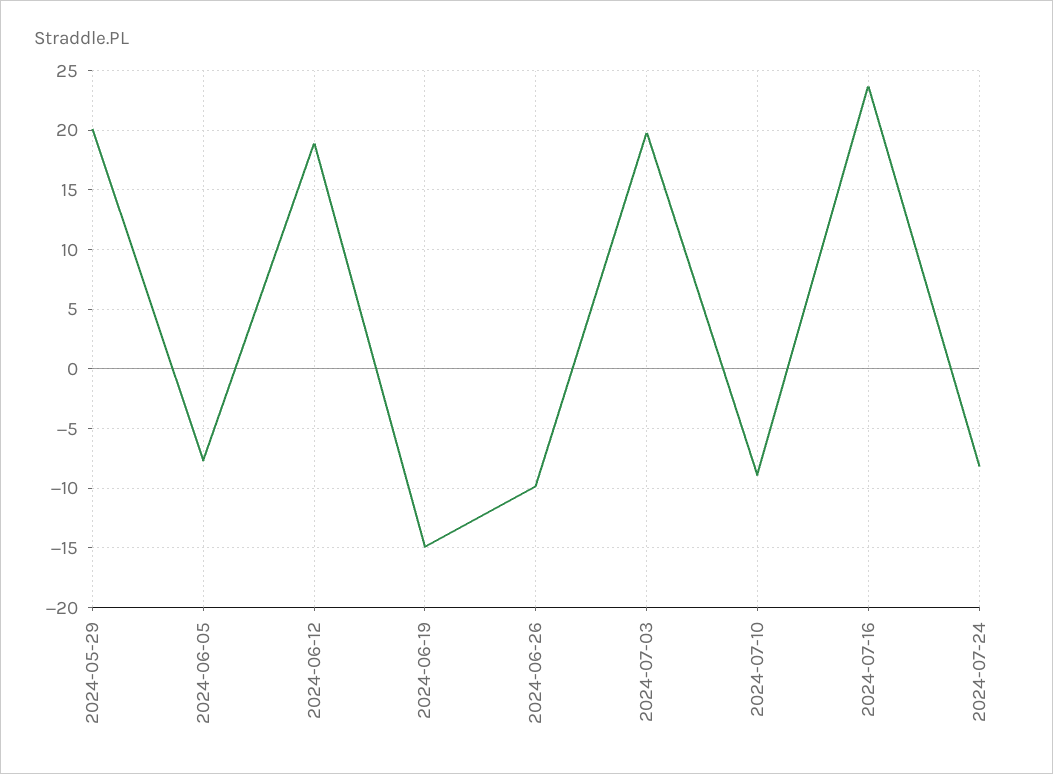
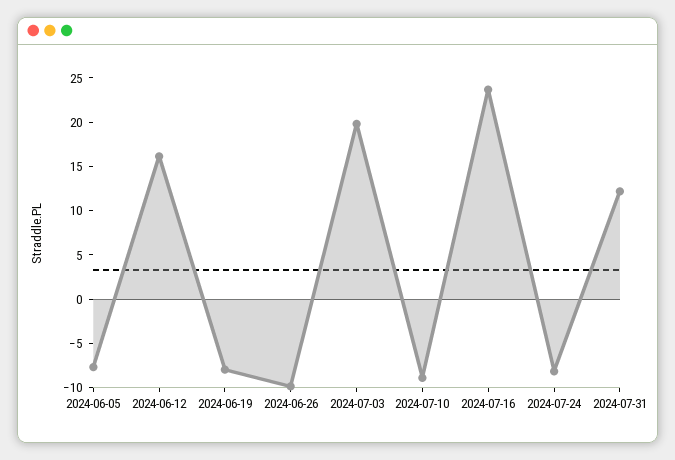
2024-05-29: 20 -> none
2024-06-12: 19 -> 16
2024-06-19: -15 -> -8
2024-07-31: none -> 12

